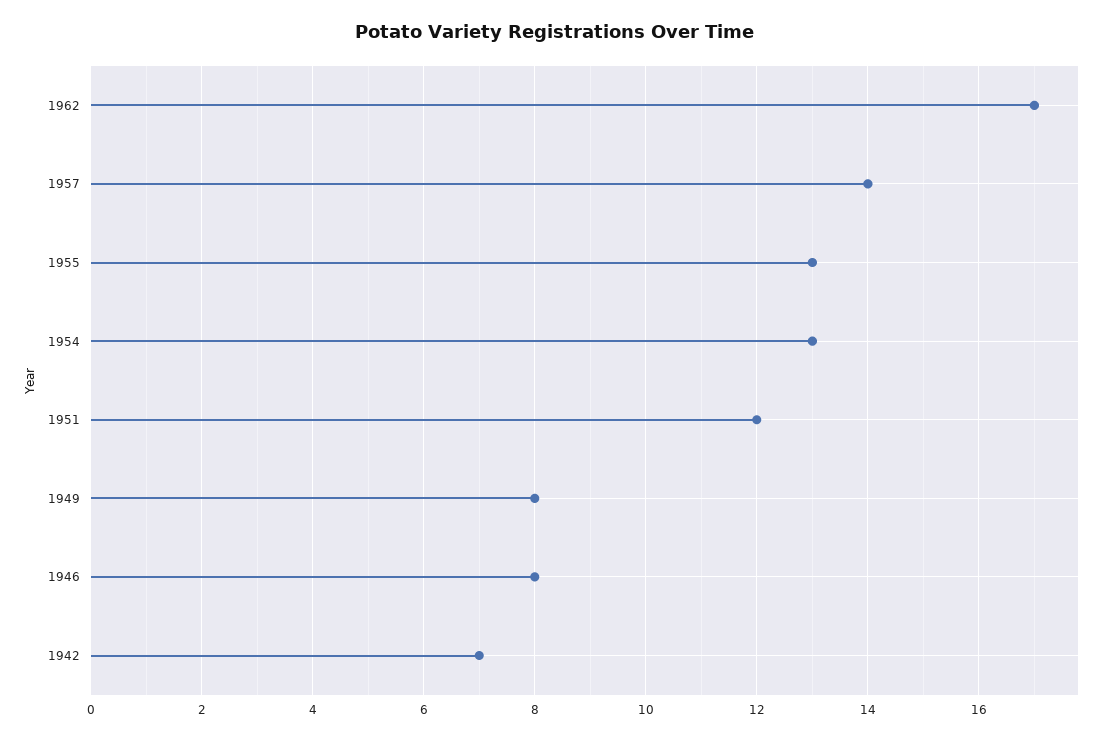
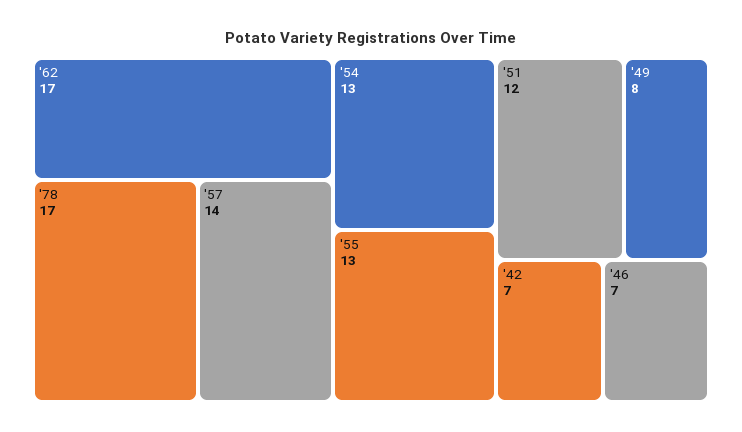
1946: 8 -> 7
'78: none -> 17

